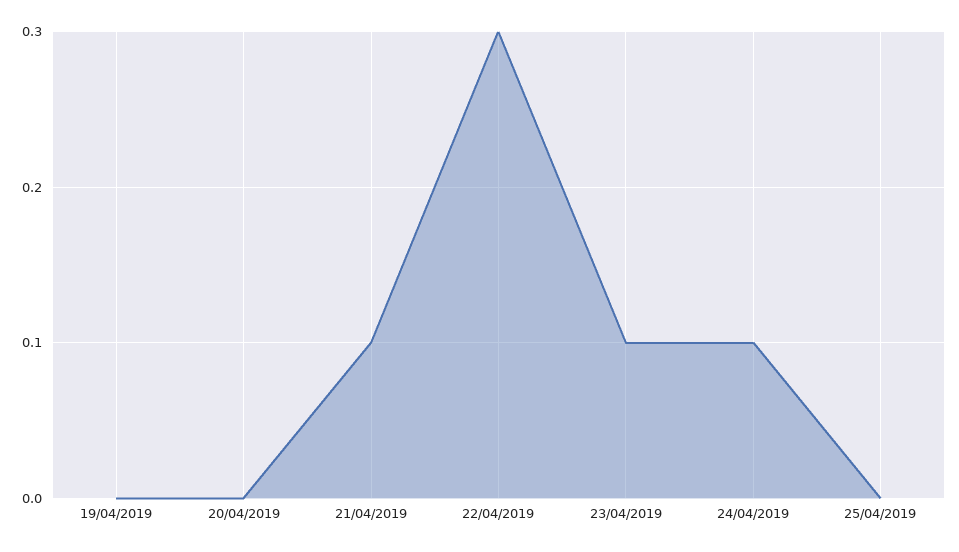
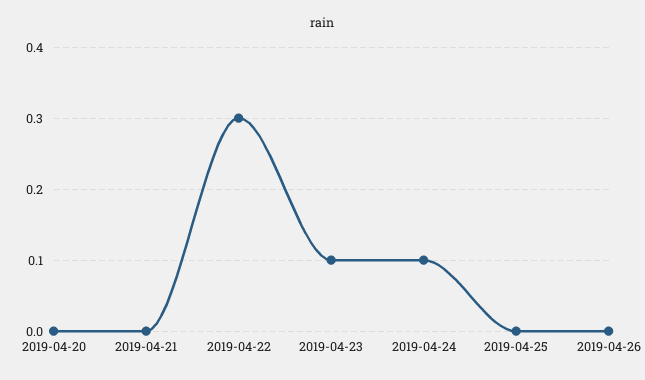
19/04/2019: 0 -> none
21/04/2019: 0.1 -> 0
2019-04-26: none -> 0

